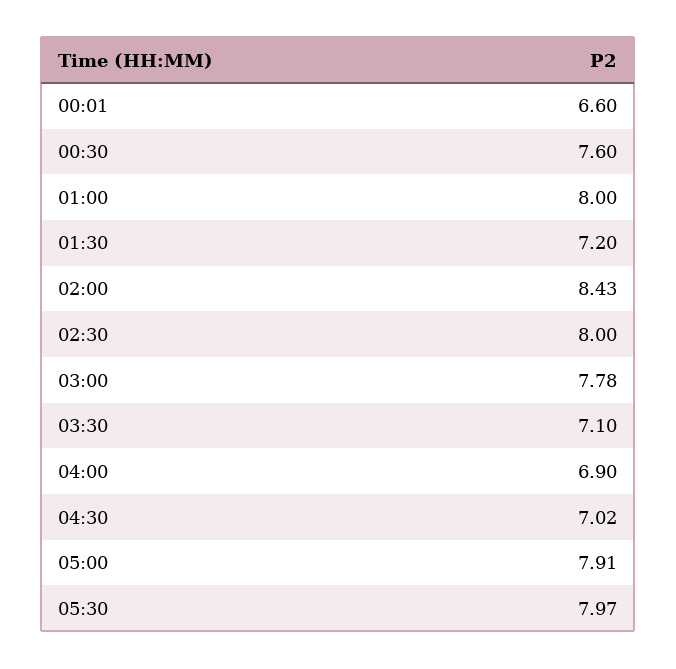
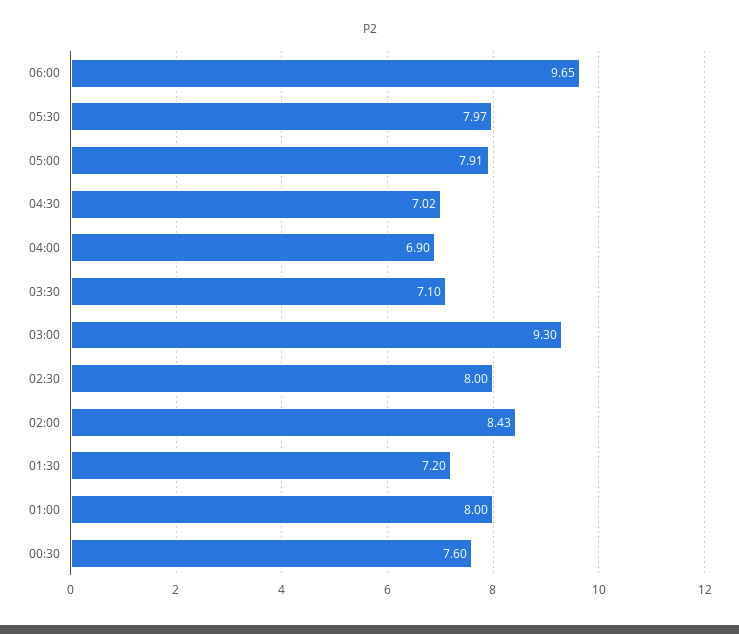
00:01: 6.6 -> none
03:00: 7.78 -> 9.3
06:00: none -> 9.65

